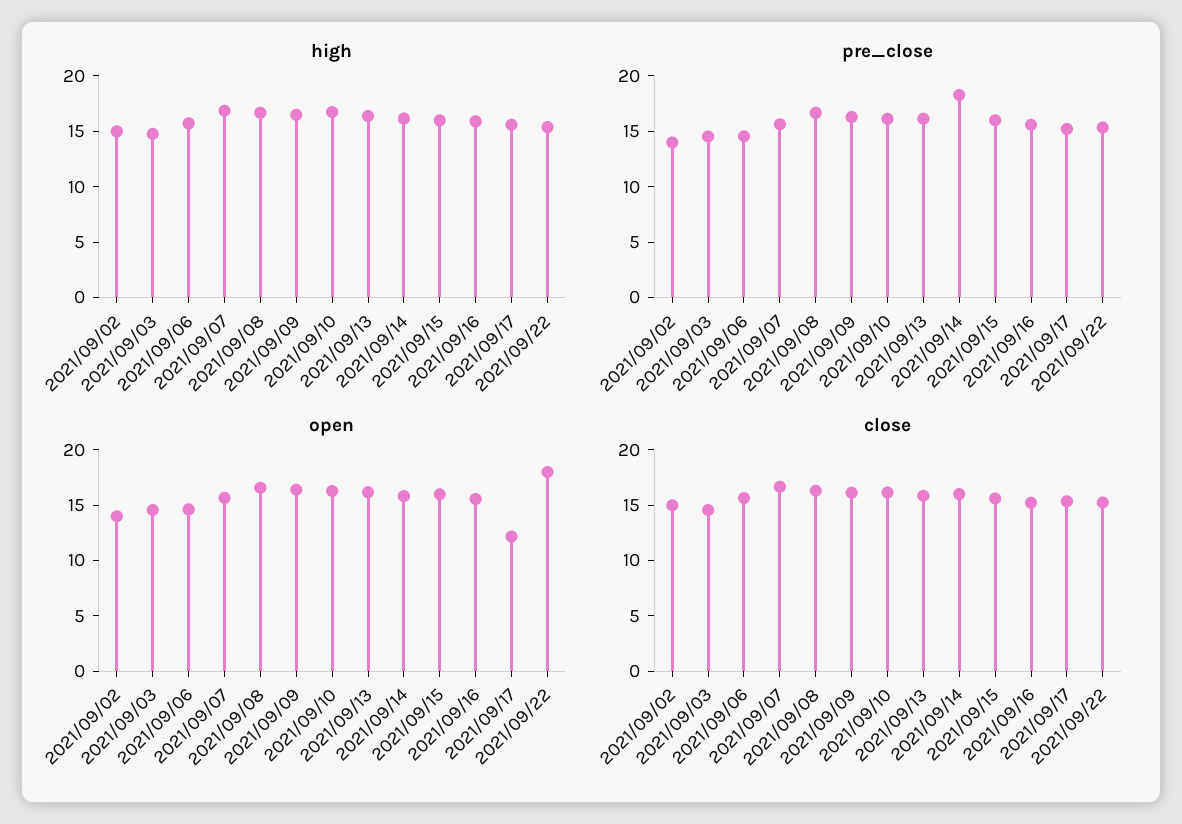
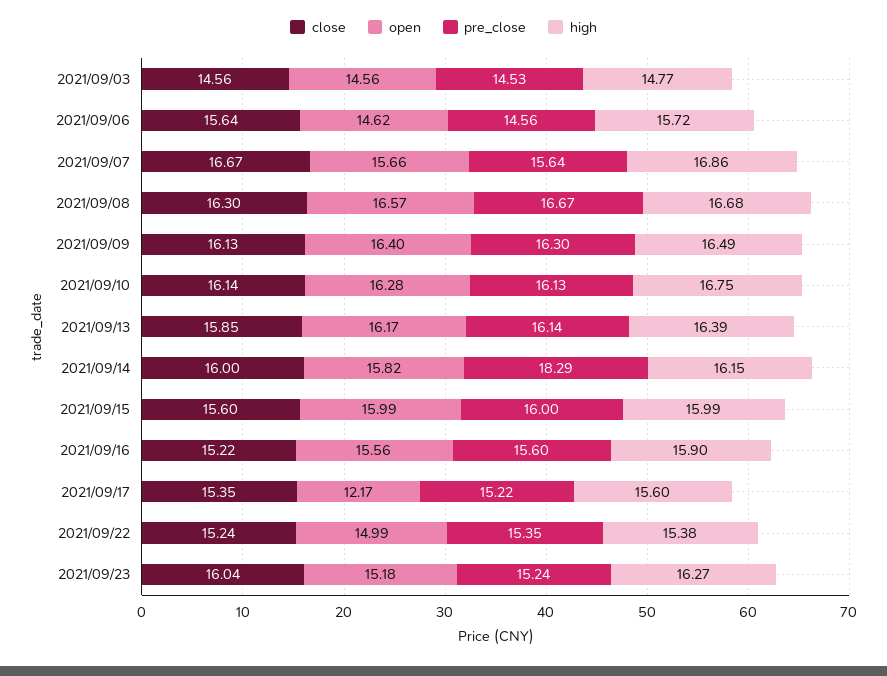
high, 2021/09/02: 15 -> none
pre_close, 2021/09/02: 14 -> none
open, 2021/09/02: 14 -> none
open, 2021/09/22: 18 -> 14.99
close, 2021/09/02: 15 -> none
close, 2021/09/23: none -> 16.04
open, 2021/09/23: none -> 15.18
pre_close, 2021/09/23: none -> 15.24
high, 2021/09/23: none -> 16.27

